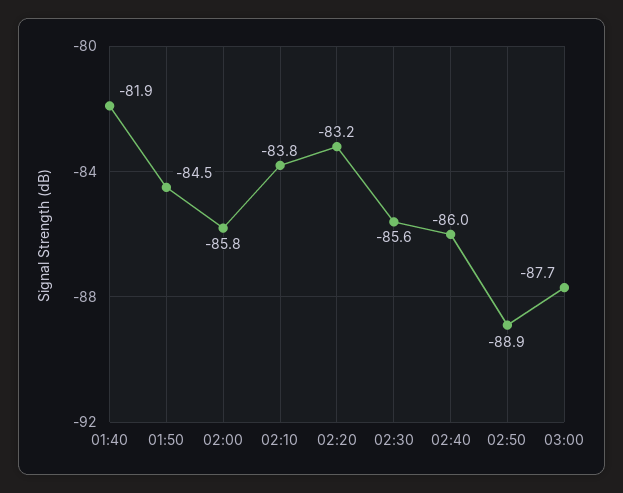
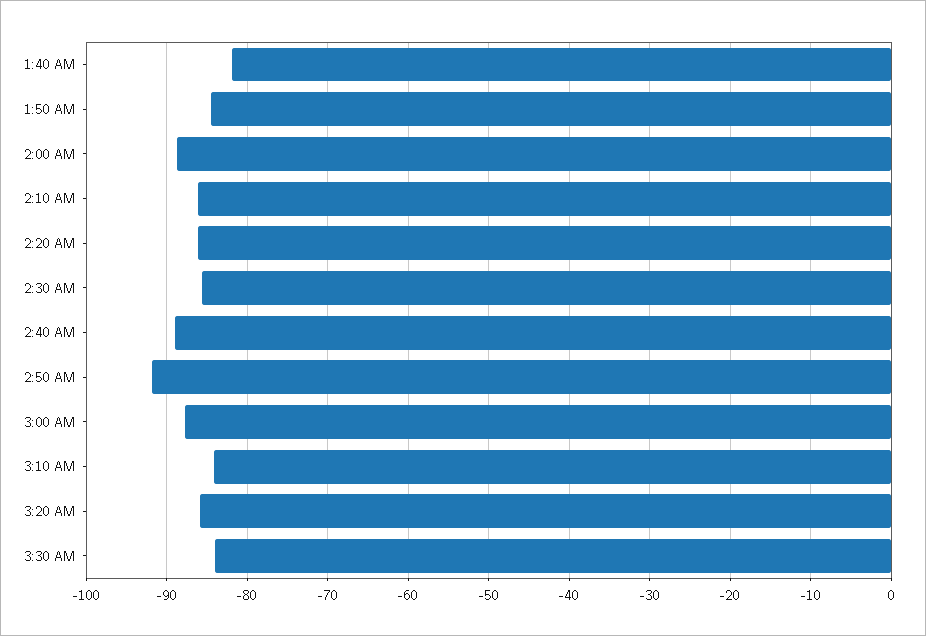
02:00: -85.8 -> -89
02:10: -83.8 -> -86
02:20: -83.2 -> -86
02:40: -86 -> -89
02:50: -88.9 -> -92
3:10 AM: none -> -84
3:20 AM: none -> -86
3:30 AM: none -> -84

